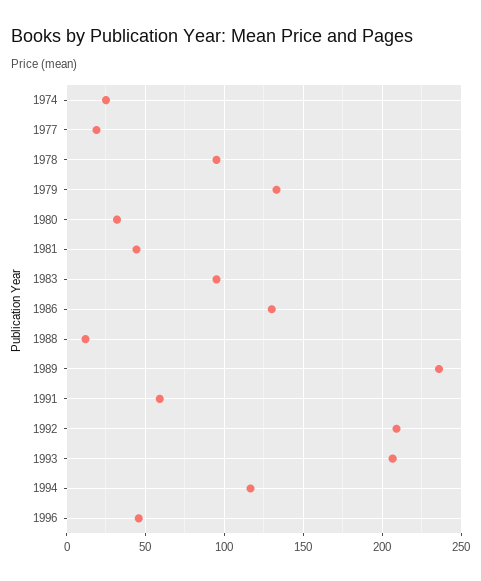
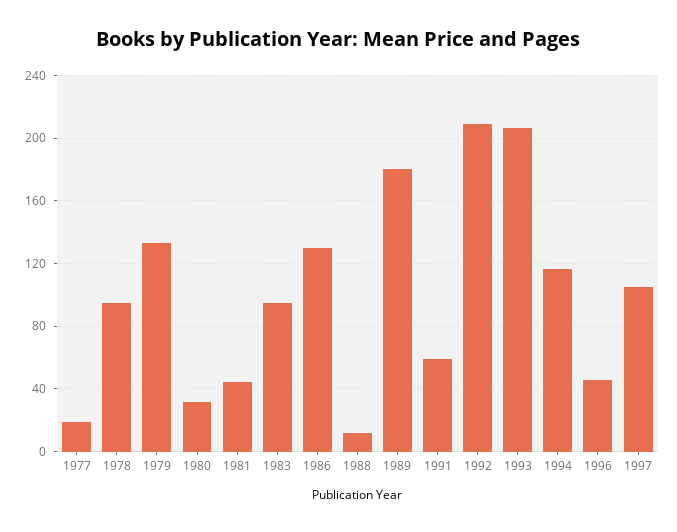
1974: 25 -> none
1989: 235 -> 180
1997: none -> 105

